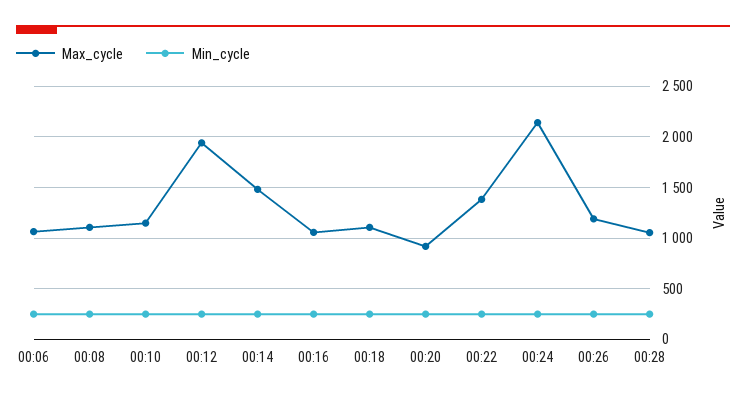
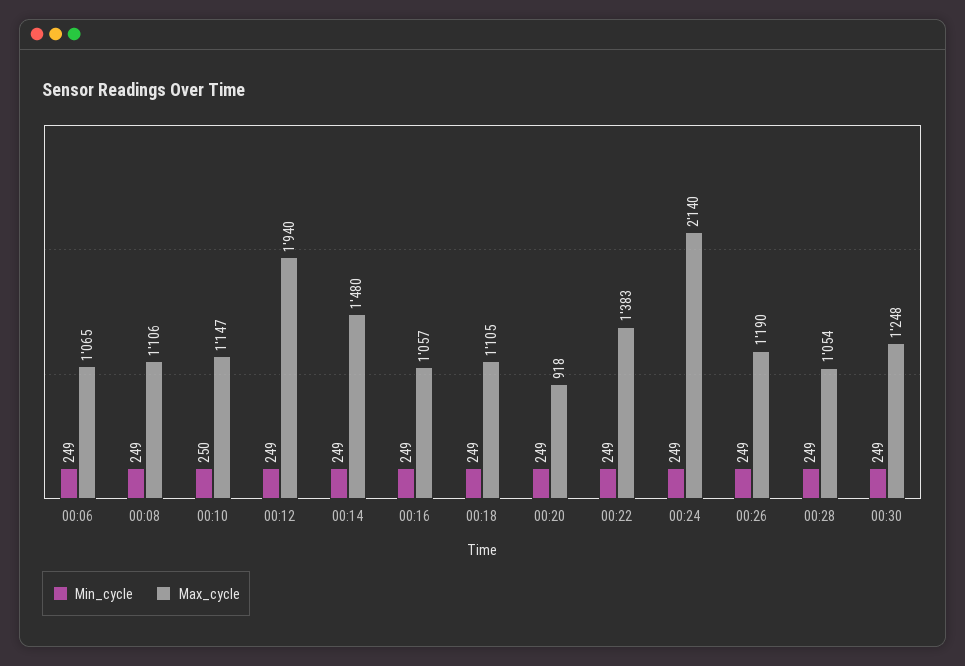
Min_cycle, 00:30: none -> 249
Max_cycle, 00:30: none -> 1248

